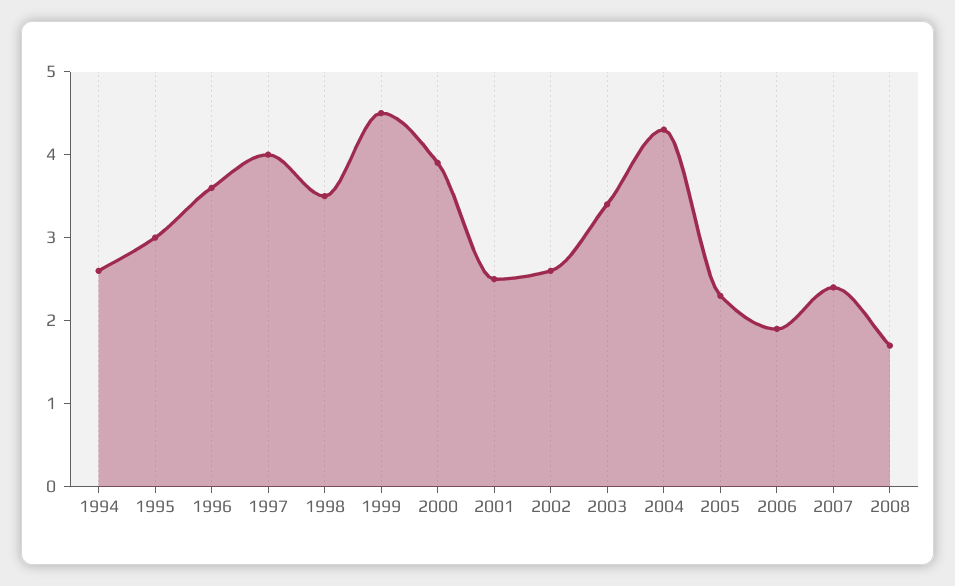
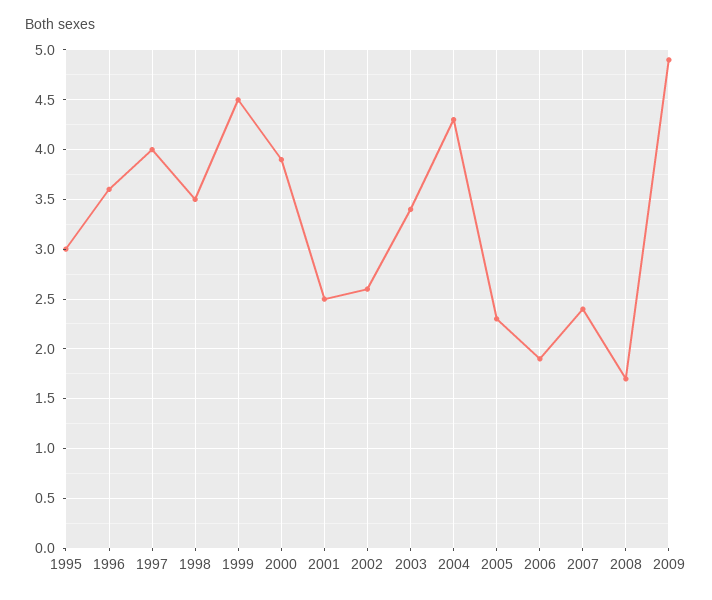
1994: 2.6 -> none
2009: none -> 4.9

